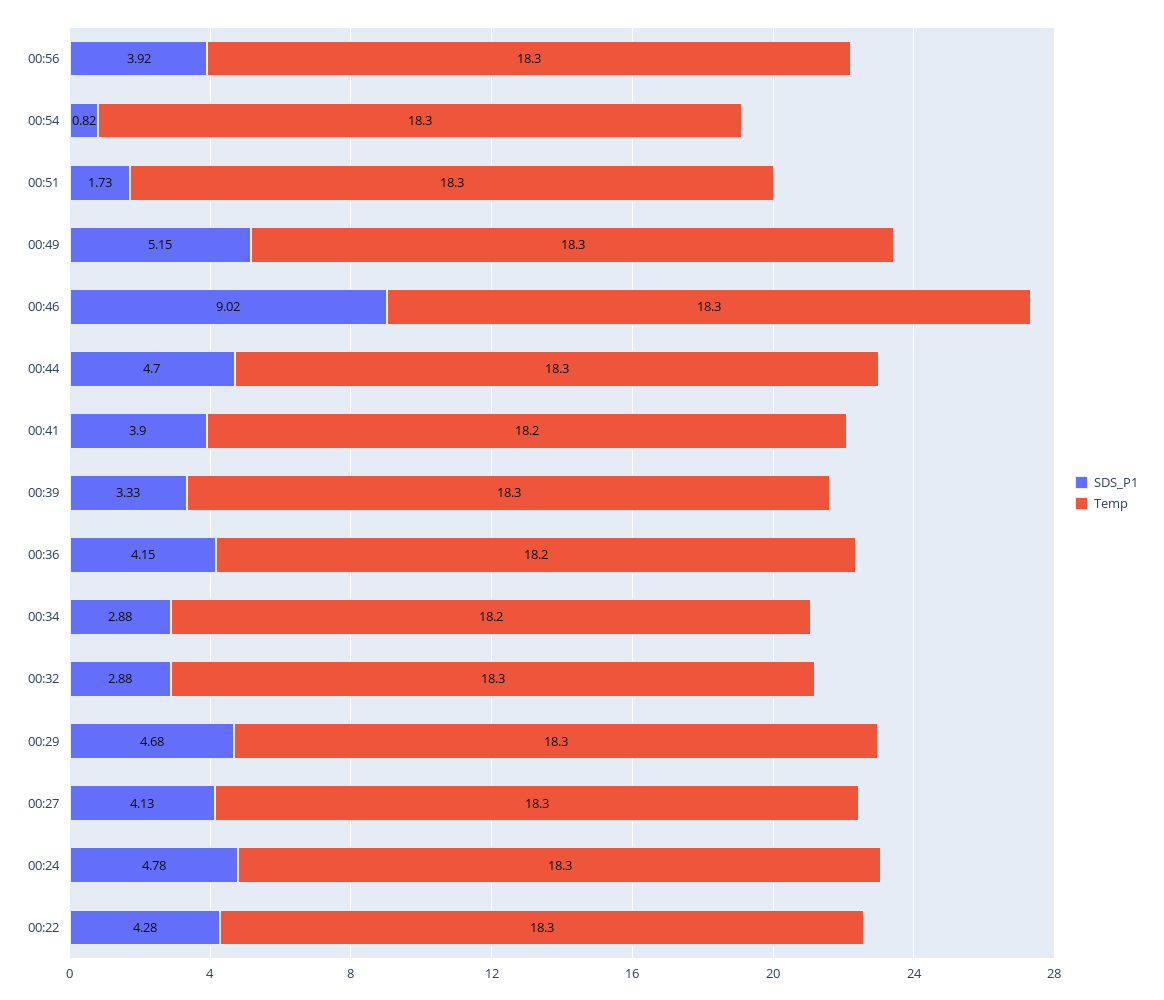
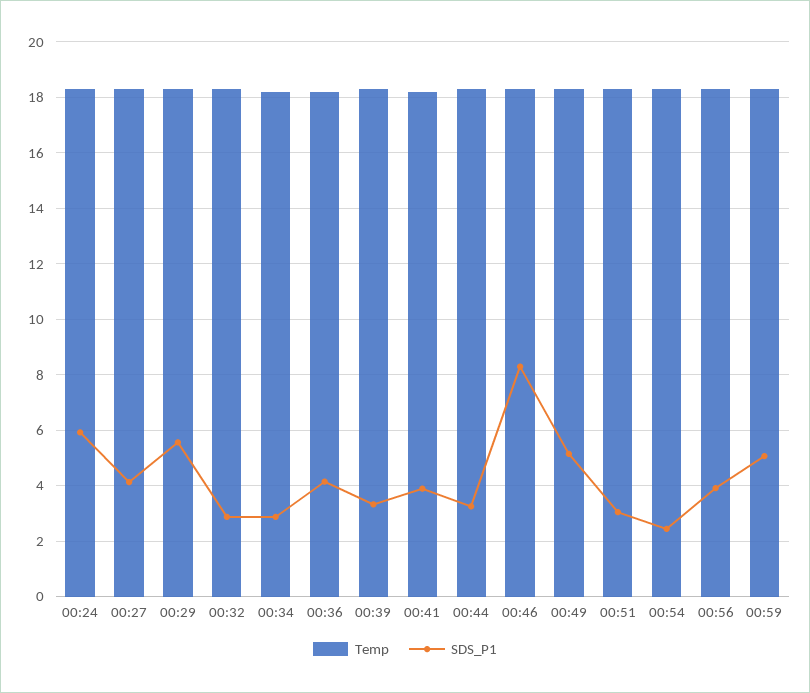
SDS_P1, 00:54: 0.82 -> 2.5
SDS_P1, 00:51: 1.73 -> 3
SDS_P1, 00:46: 9.02 -> 8.25
SDS_P1, 00:44: 4.7 -> 3.25
SDS_P1, 00:29: 4.68 -> 5.5
SDS_P1, 00:24: 4.78 -> 6
SDS_P1, 00:22: 4.28 -> none
Temp, 00:22: 18.3 -> none
Temp, 00:59: none -> 18.25
SDS_P1, 00:59: none -> 5

